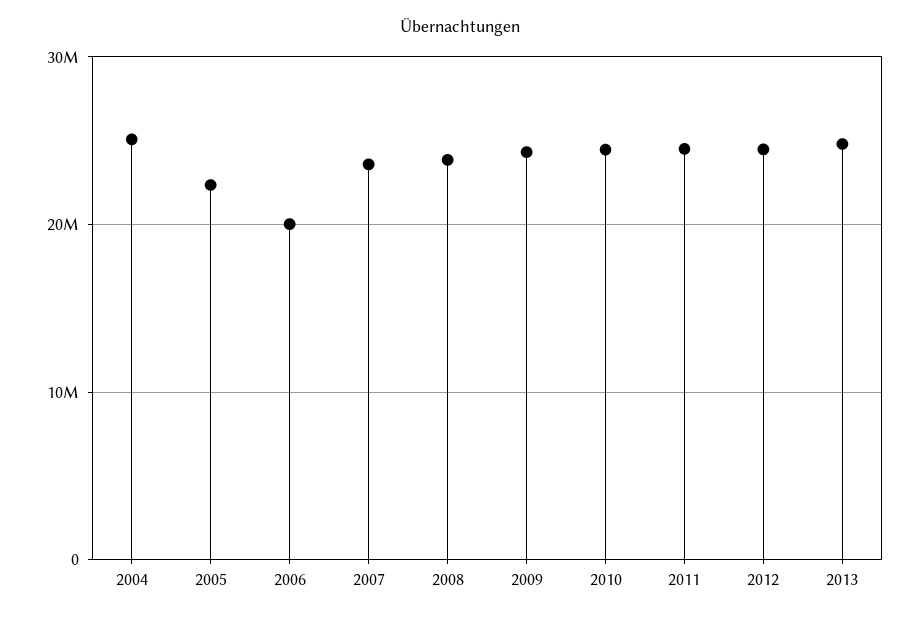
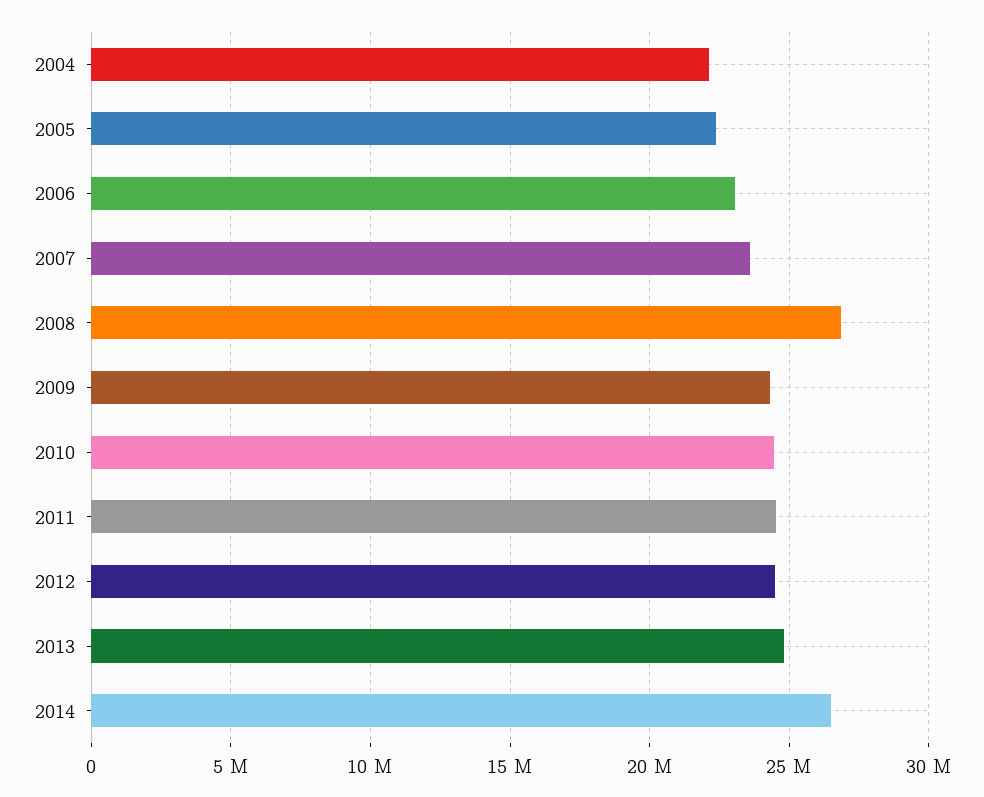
2004: 25000000 -> 22000000
2006: 20000000 -> 23000000
2008: 24000000 -> 27000000
2014: none -> 26500000

